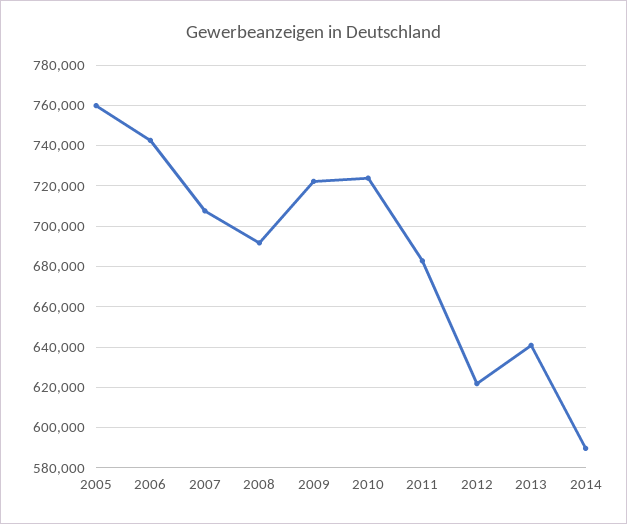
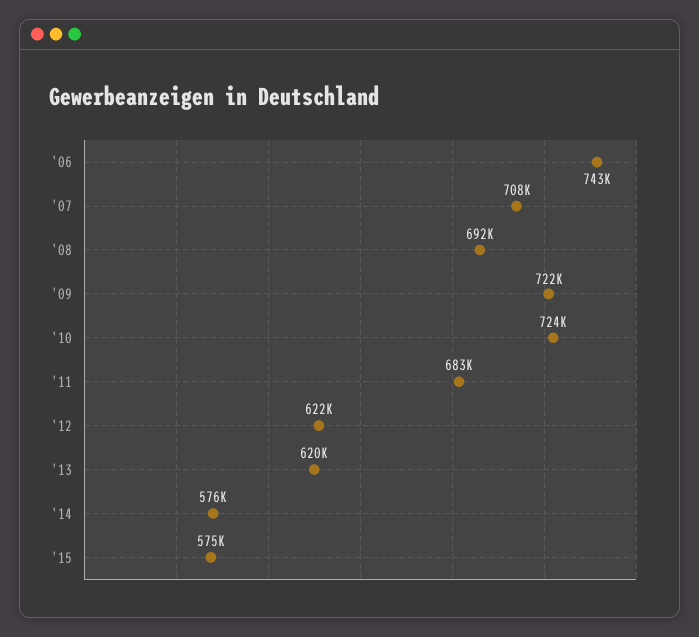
2005: 760000 -> none
2013: 640000 -> 620000
2014: 590000 -> 576000
'15: none -> 575000

